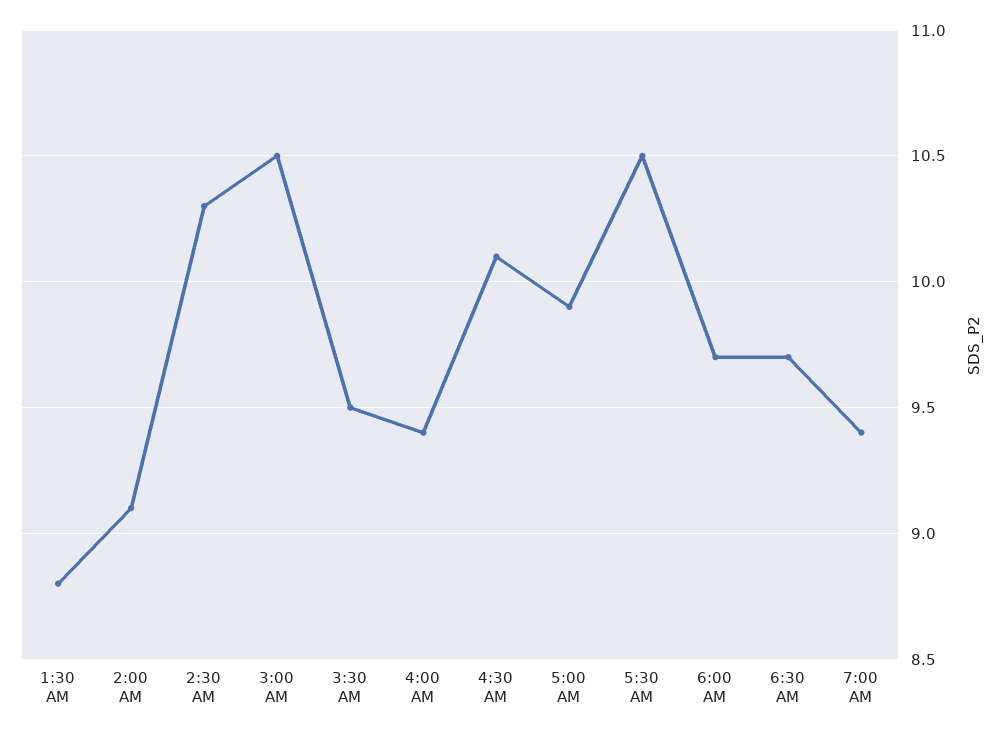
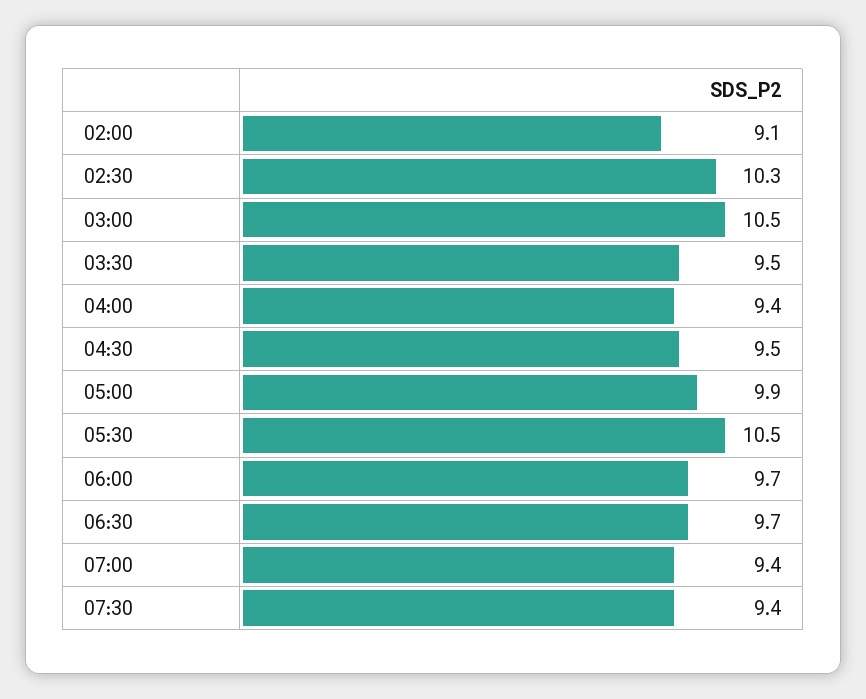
1:30 AM: 8.8 -> none
4:30 AM: 10.1 -> 9.5
07:30: none -> 9.4

